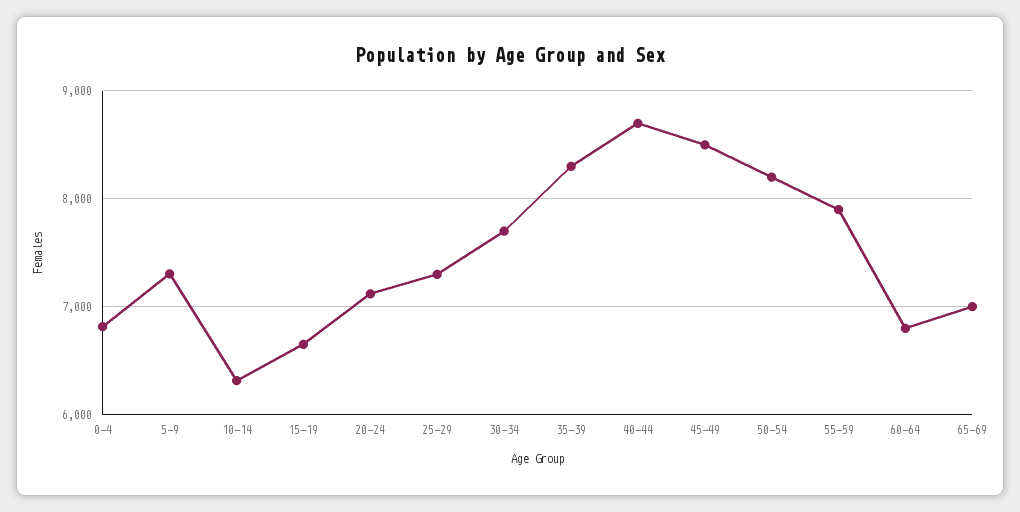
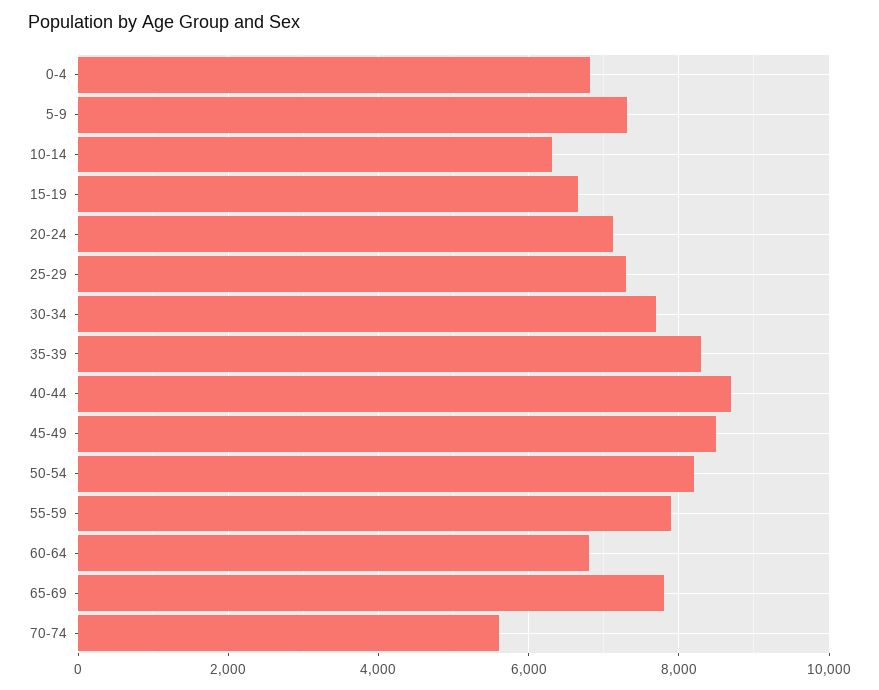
65-69: 7000 -> 7800
70-74: none -> 5600

